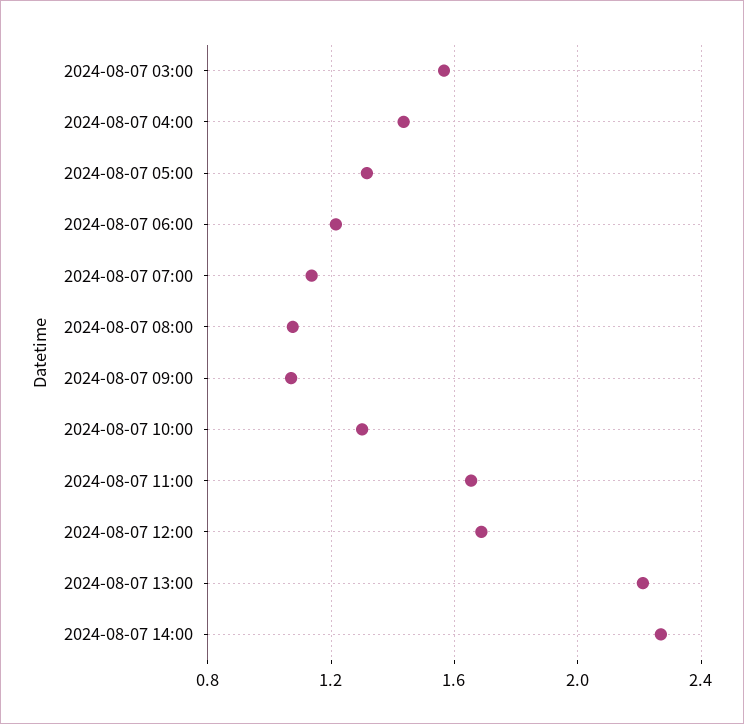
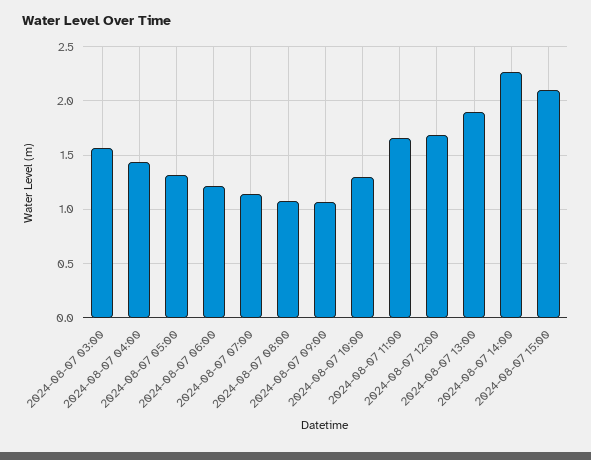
2024-08-07 13:00: 2.2 -> 1.9
2024-08-07 15:00: none -> 2.1

